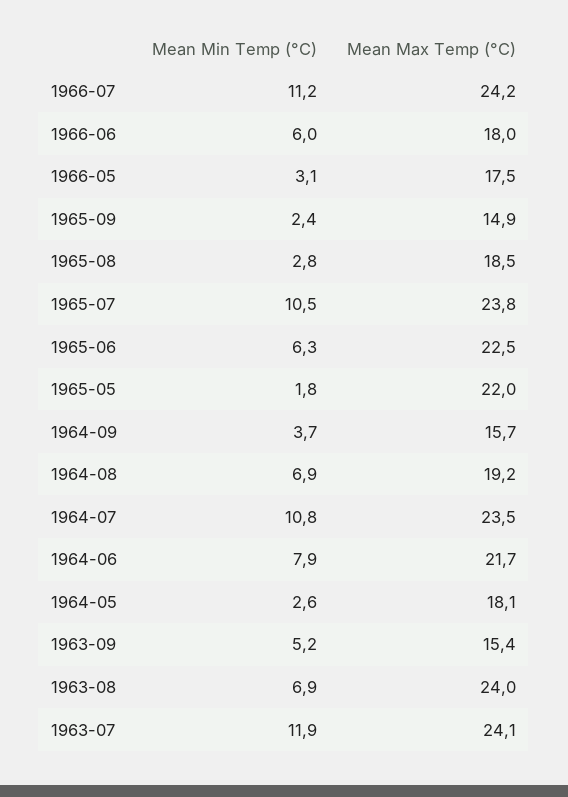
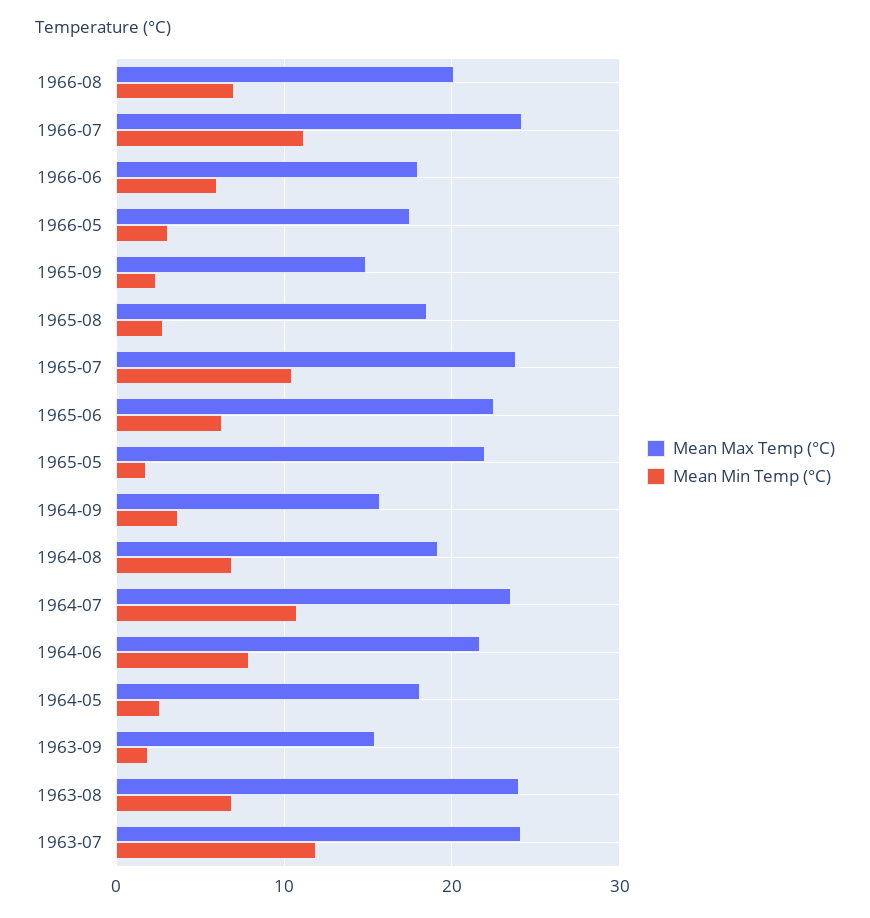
Mean Min Temp (°C), 1963-09: 5.2 -> 2
Mean Max Temp (°C), 1966-08: none -> 20
Mean Min Temp (°C), 1966-08: none -> 7

